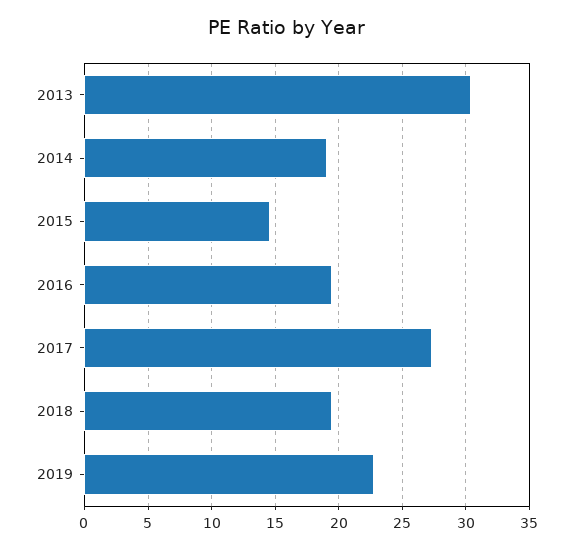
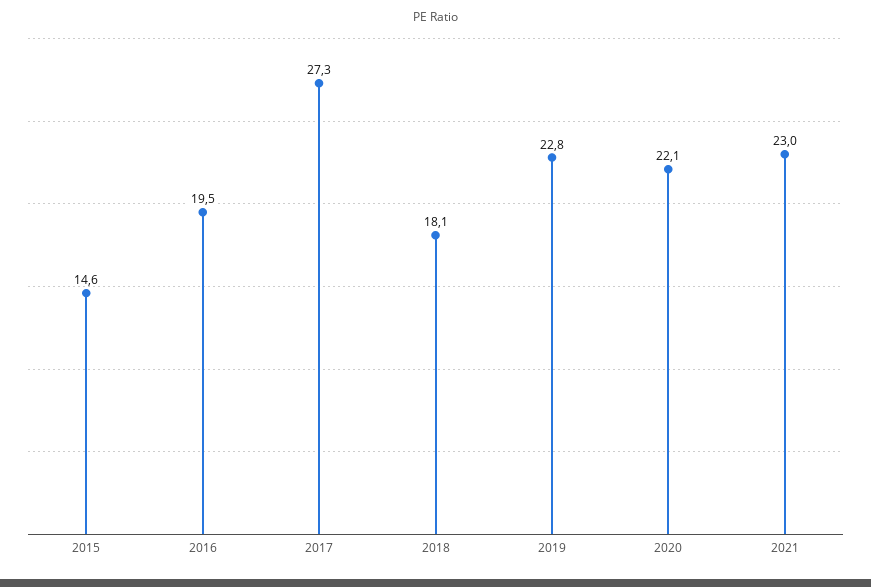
2013: 30.5 -> none
2014: 19 -> none
2018: 19.5 -> 18.1
2020: none -> 22.1
2021: none -> 23

